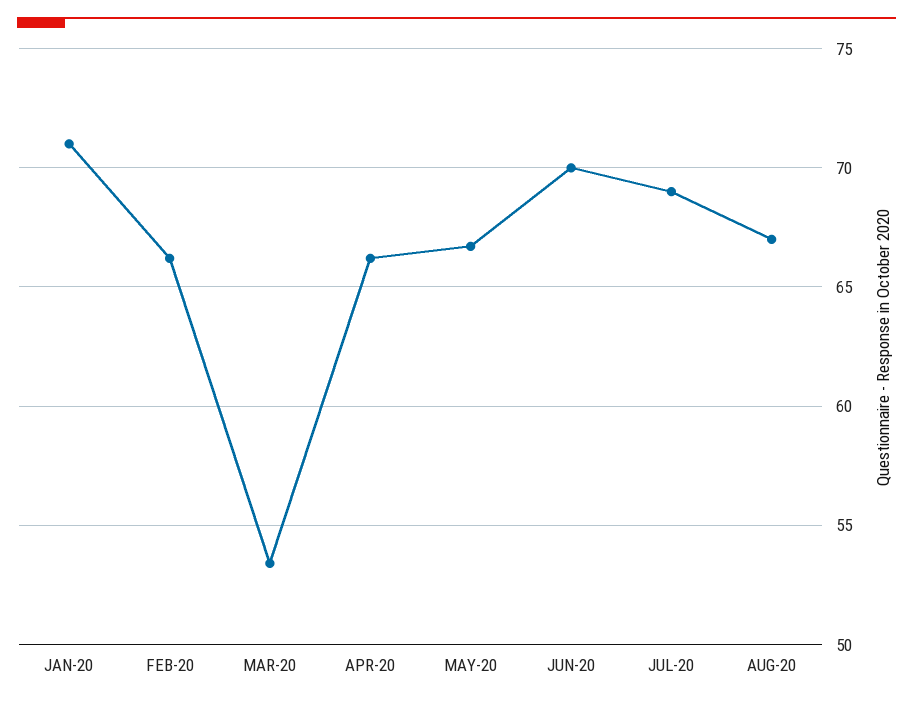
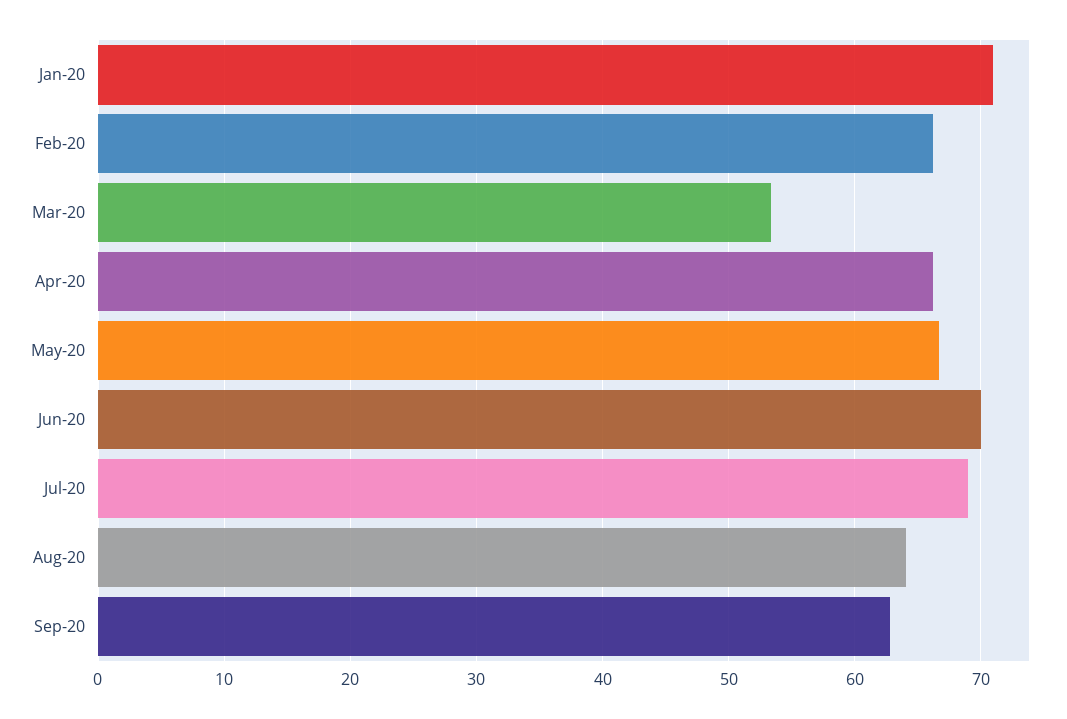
AUG-20: 67 -> 64
Sep-20: none -> 63

